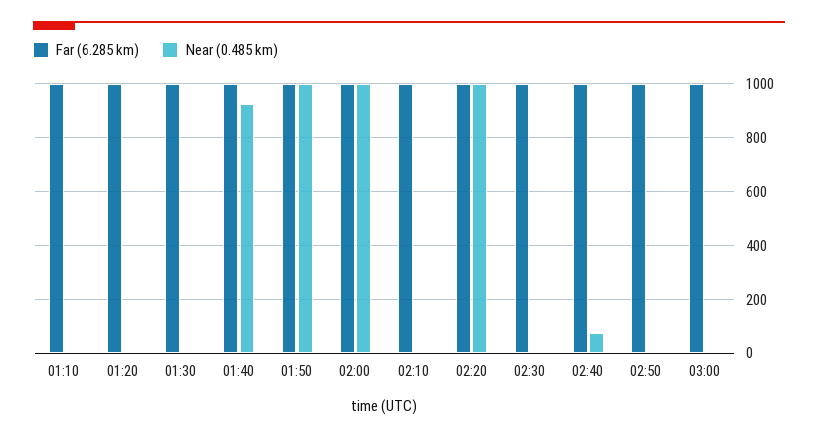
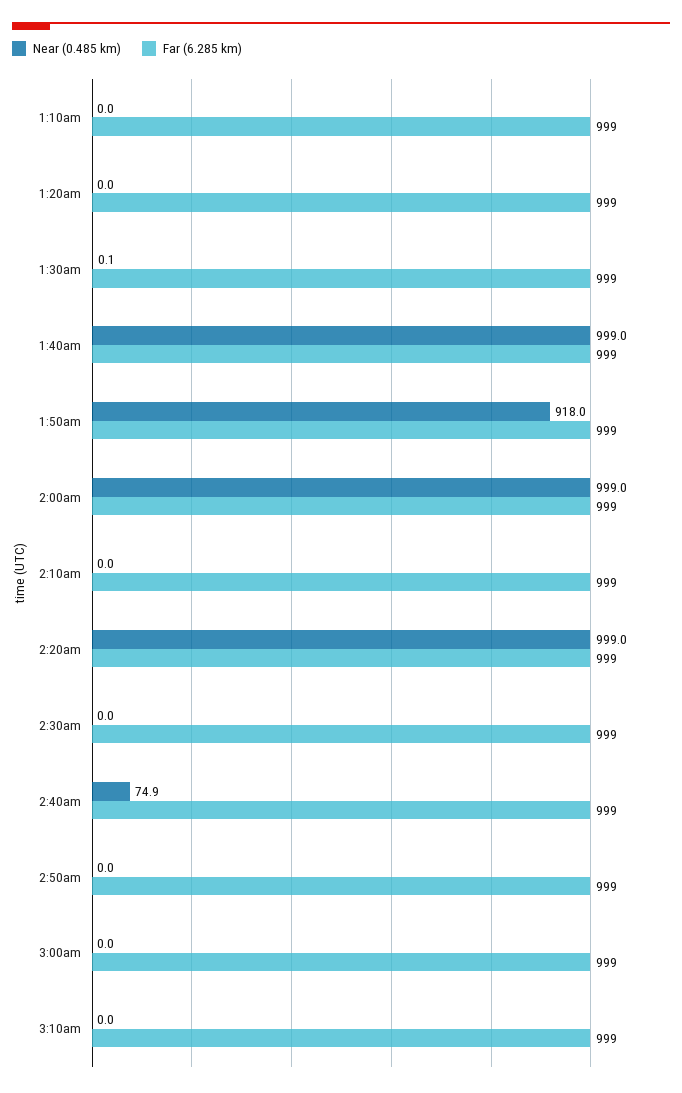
Near (0.485 km), 01:40: 925 -> 999
Near (0.485 km), 01:50: 1000 -> 918
Near (0.485 km), 3:10am: none -> 0
Far (6.285 km), 3:10am: none -> 999

